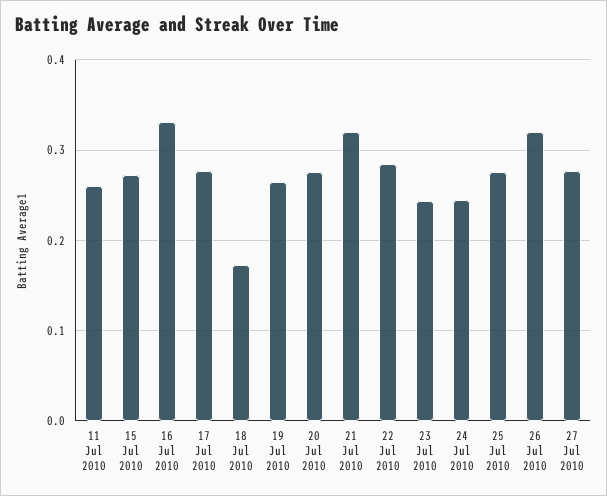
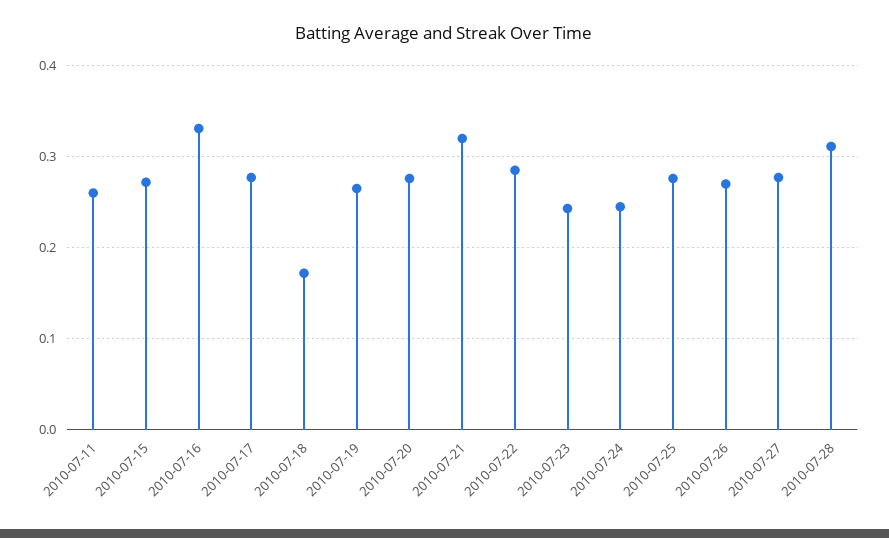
26 Jul 2010: 0.32 -> 0.27
2010-07-28: none -> 0.31

